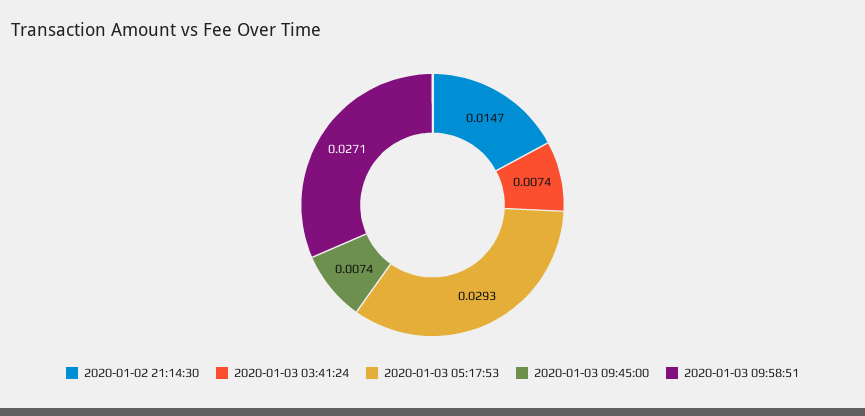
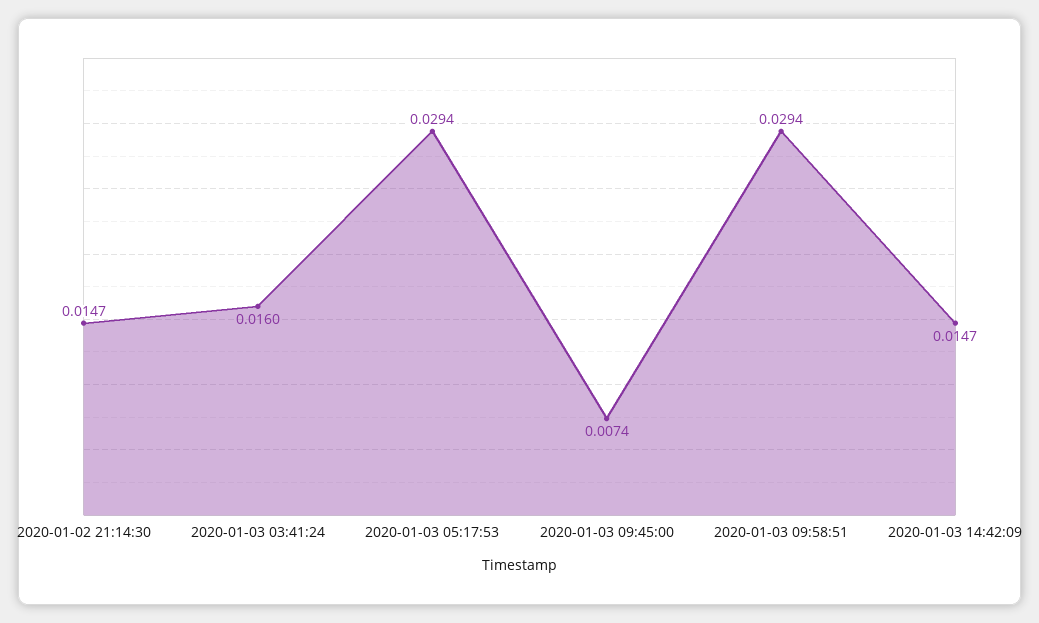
2020-01-03 03:41:24: 0.0074 -> 0.016
2020-01-03 05:17:53: 0.0293 -> 0.0294
2020-01-03 09:58:51: 0.0271 -> 0.0294
2020-01-03 14:42:09: none -> 0.0147

